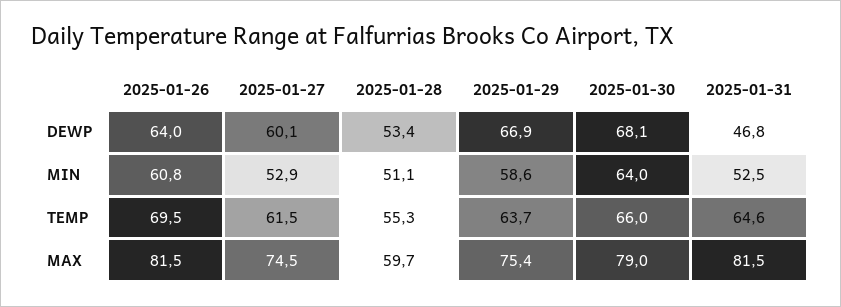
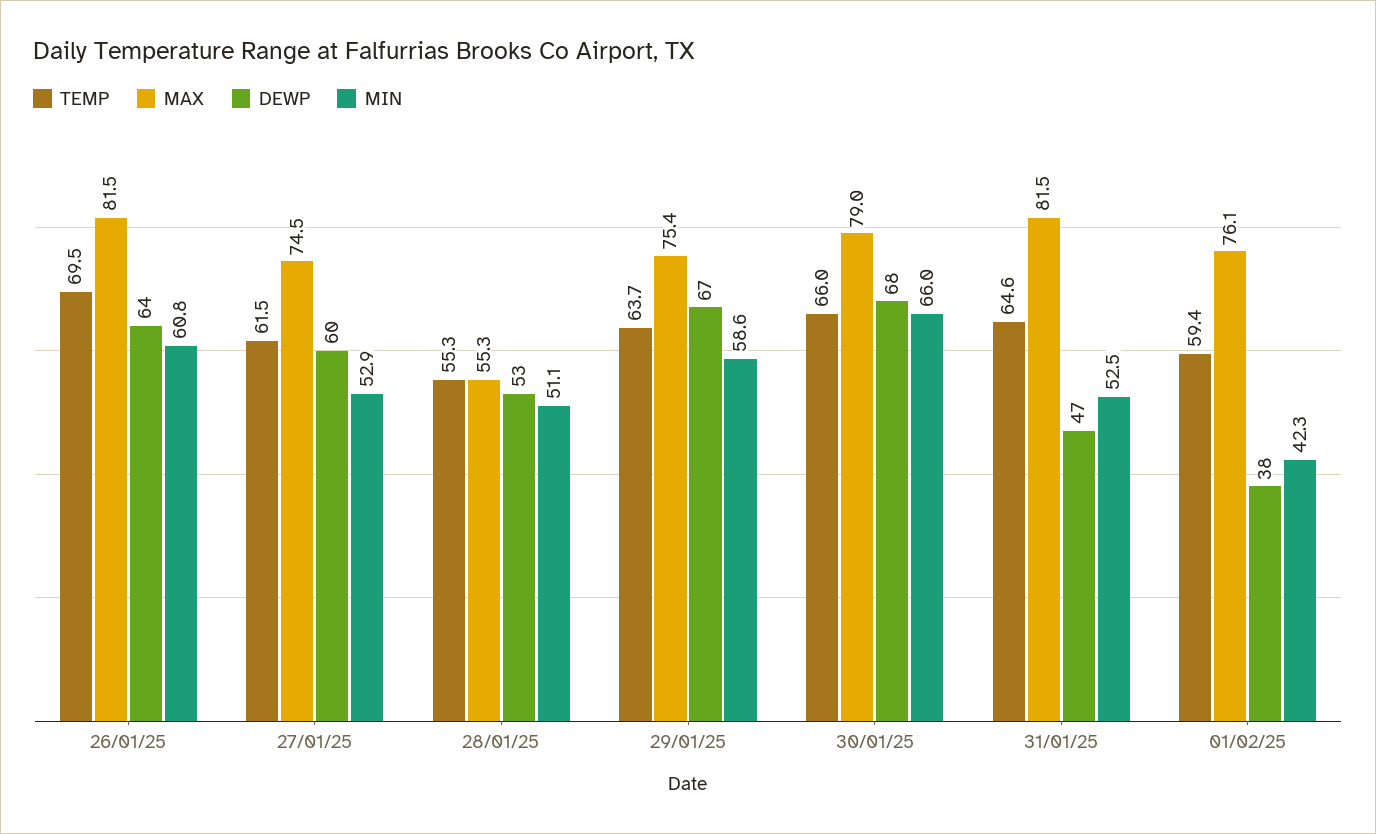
MIN, 2025-01-30: 64 -> 66
MAX, 2025-01-28: 59.7 -> 55.3
TEMP, 01/02/25: none -> 59.4
MAX, 01/02/25: none -> 76.1
DEWP, 01/02/25: none -> 38
MIN, 01/02/25: none -> 42.3

